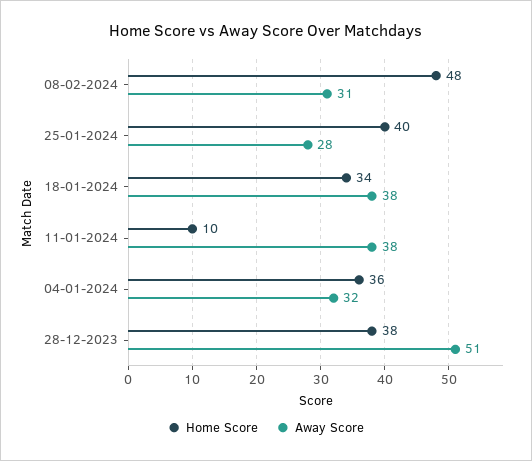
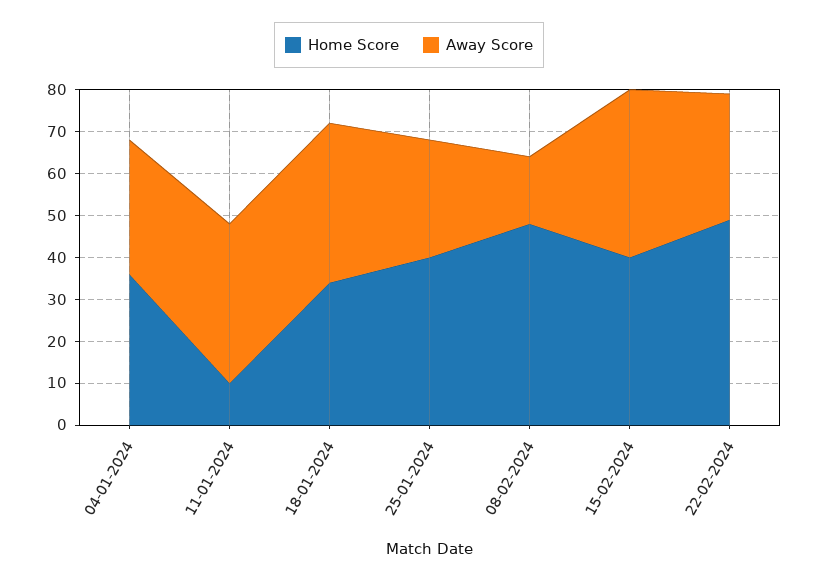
Away Score, 08-02-2024: 31 -> 15
Home Score, 28-12-2023: 38 -> none
Away Score, 28-12-2023: 51 -> none
Home Score, 15-02-2024: none -> 40
Away Score, 15-02-2024: none -> 40
Home Score, 22-02-2024: none -> 50
Away Score, 22-02-2024: none -> 30

